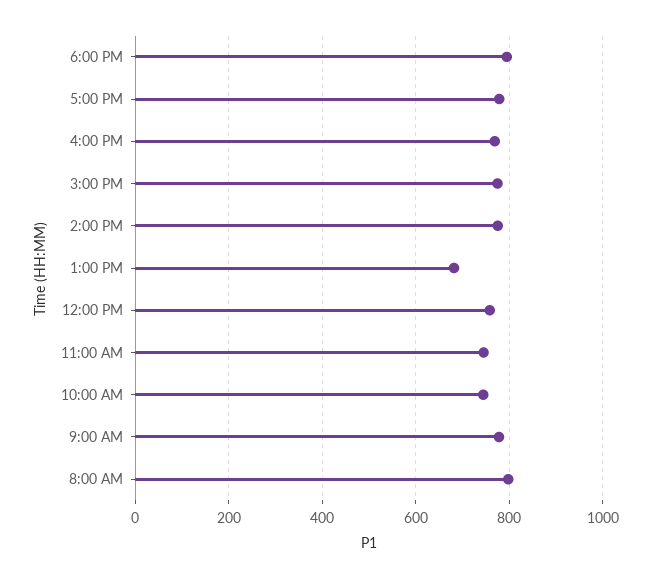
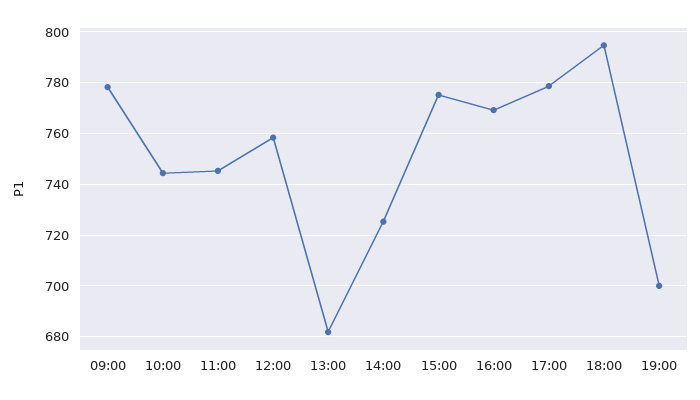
2:00 PM: 780 -> 725
8:00 AM: 800 -> none
19:00: none -> 700

